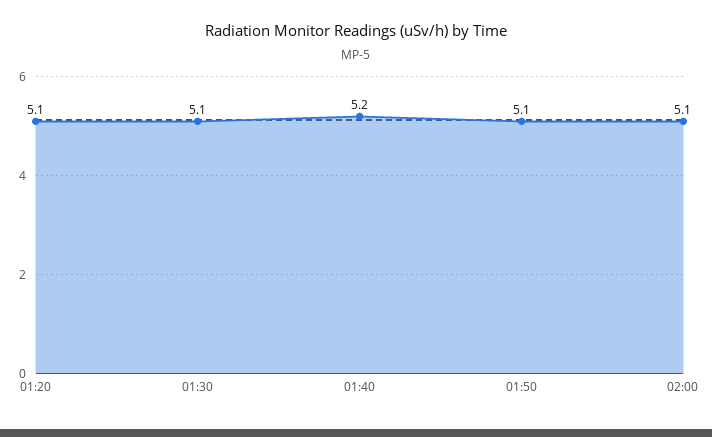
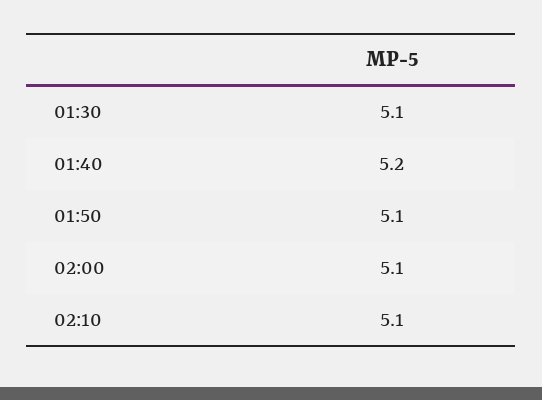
01:20: 5.1 -> none
02:10: none -> 5.1

